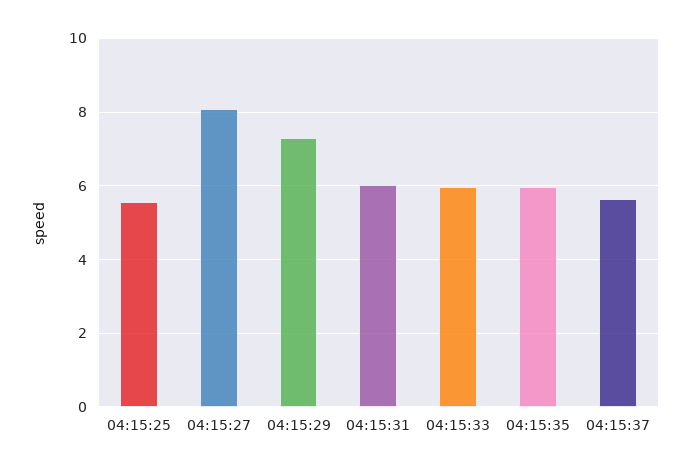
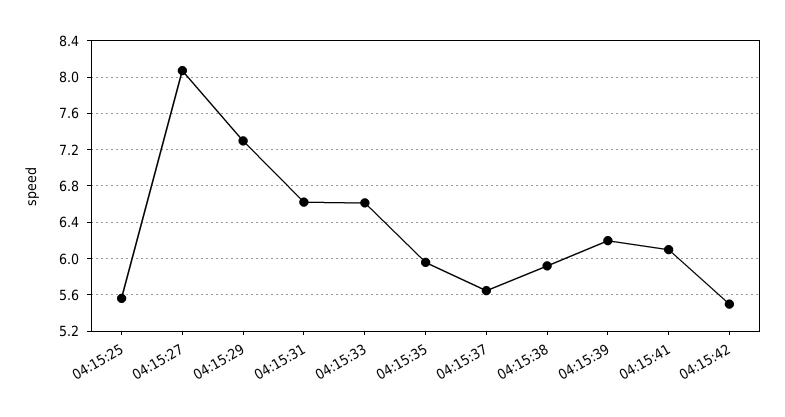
04:15:31: 6 -> 6.6
04:15:33: 6 -> 6.6
04:15:38: none -> 5.9
04:15:39: none -> 6.2
04:15:41: none -> 6.1
04:15:42: none -> 5.5

